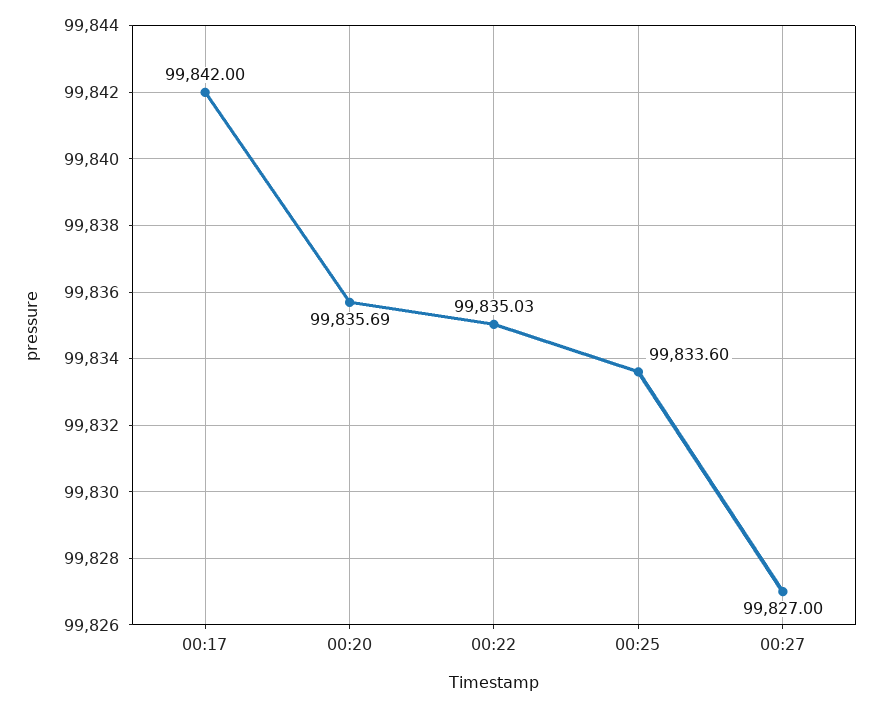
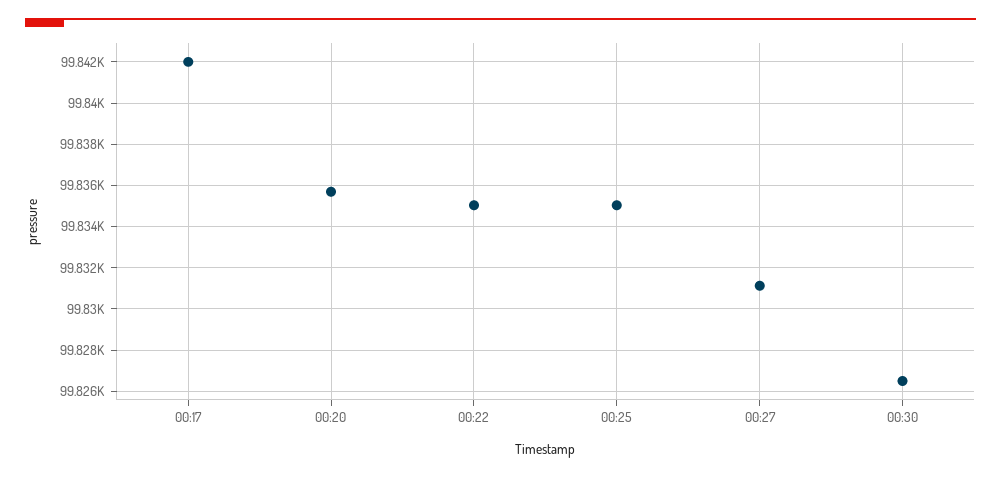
00:25: 99833.6 -> 99835
00:27: 99827 -> 99831
00:30: none -> 99826.5

